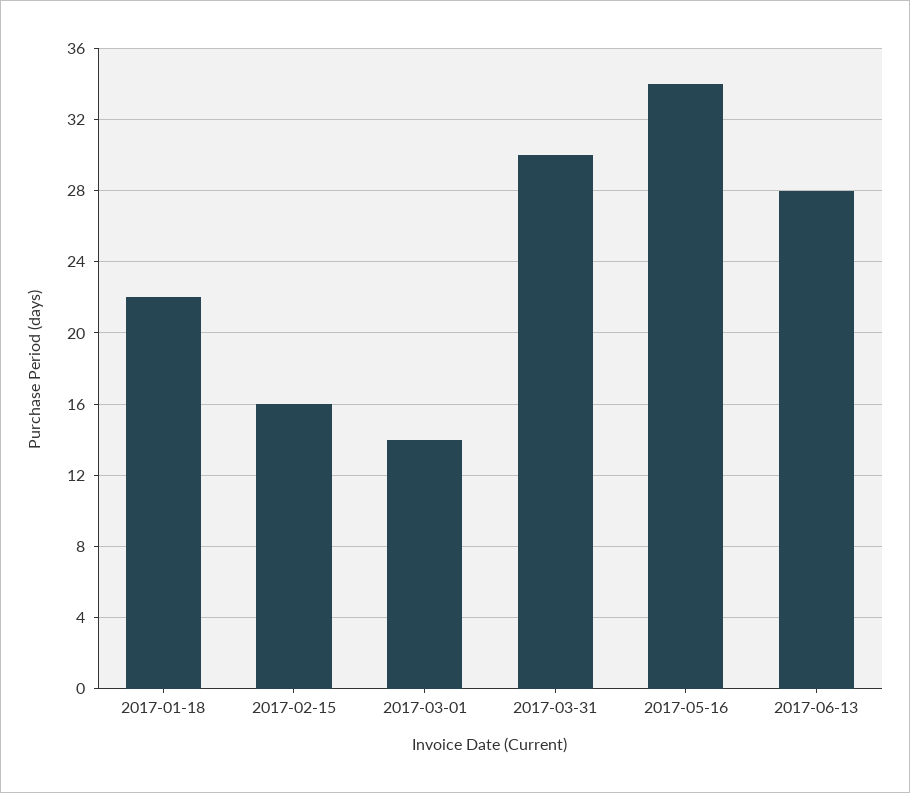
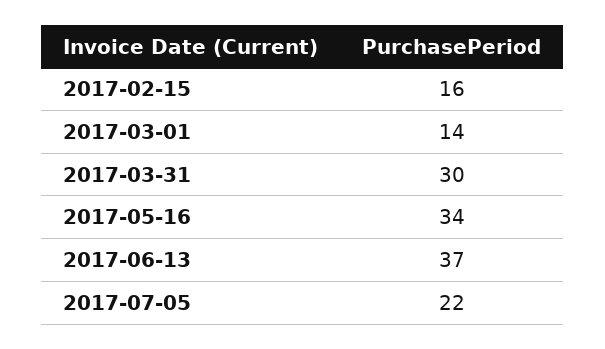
2017-01-18: 22 -> none
2017-06-13: 28 -> 37
2017-07-05: none -> 22

